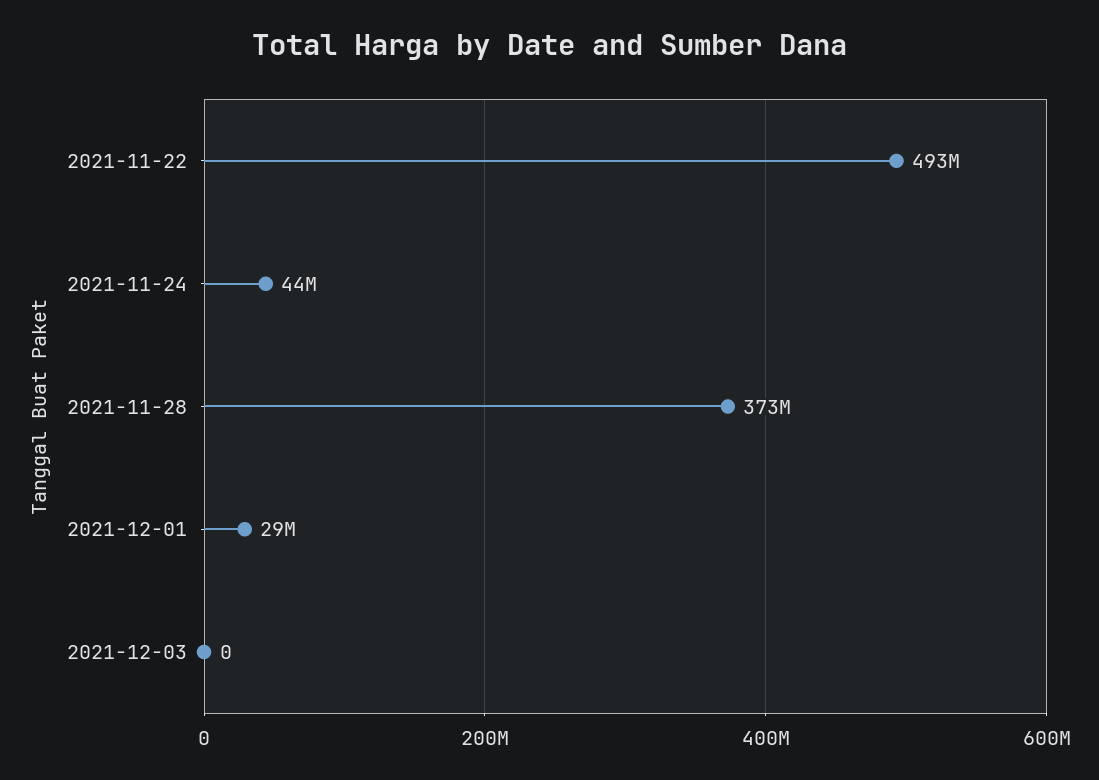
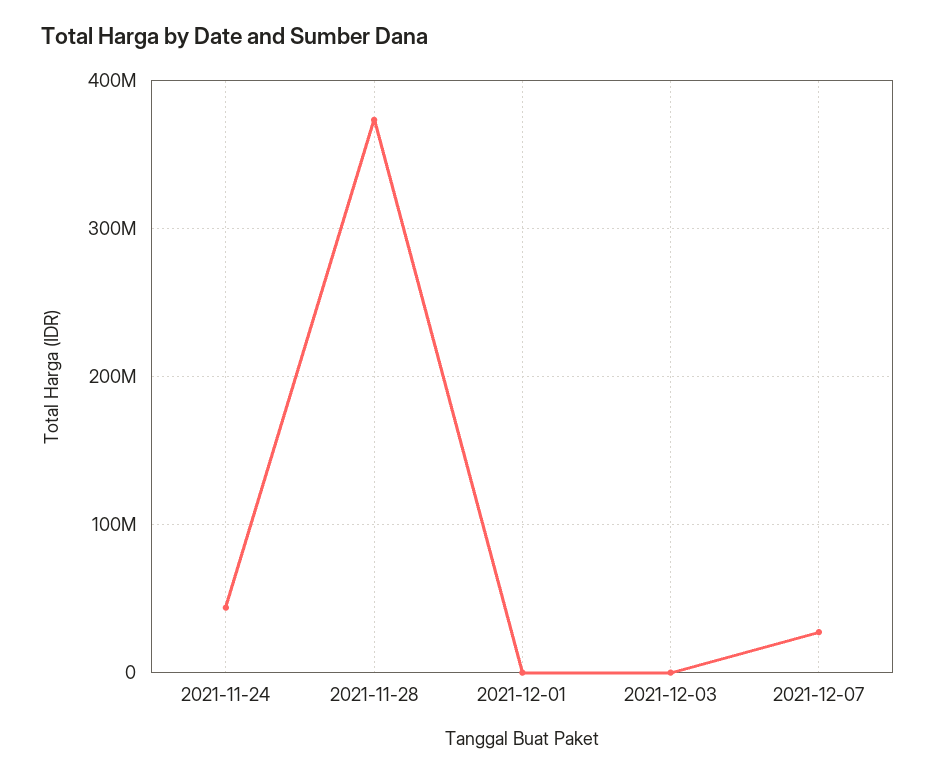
2021-11-22: 493000000 -> none
2021-12-01: 29000000 -> 0
2021-12-07: none -> 30000000

